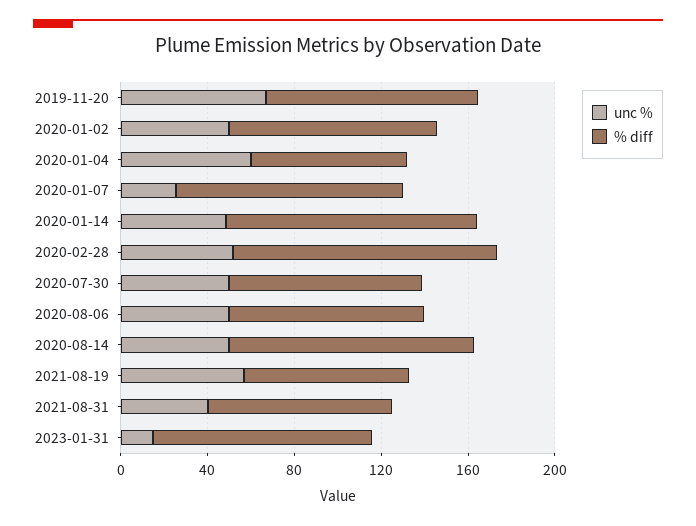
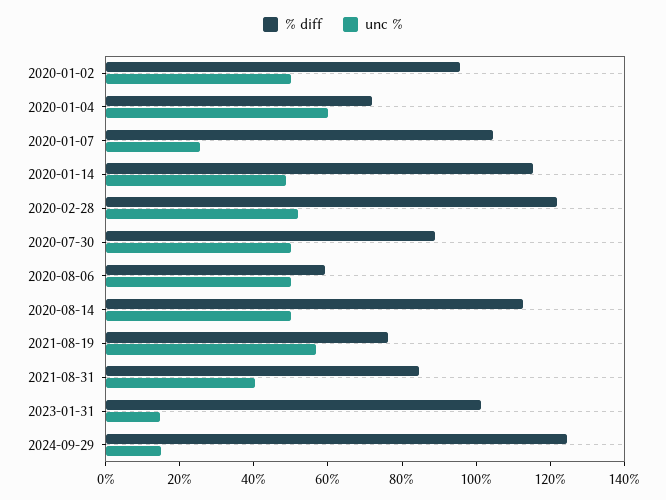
unc %, 2019-11-20: 70 -> none
% diff, 2019-11-20: 100 -> none
% diff, 2020-08-06: 90 -> 60
% diff, 2024-09-29: none -> 125
unc %, 2024-09-29: none -> 15

